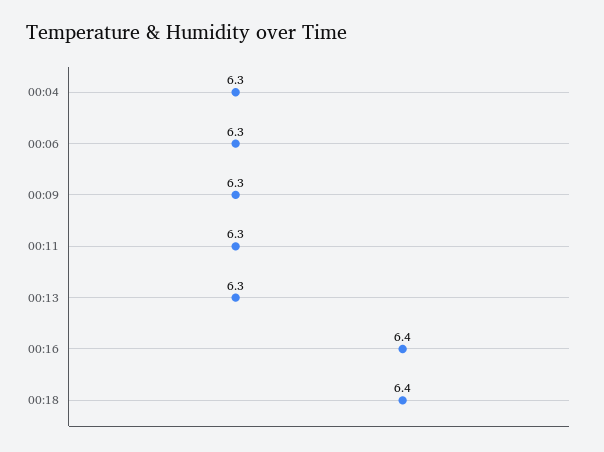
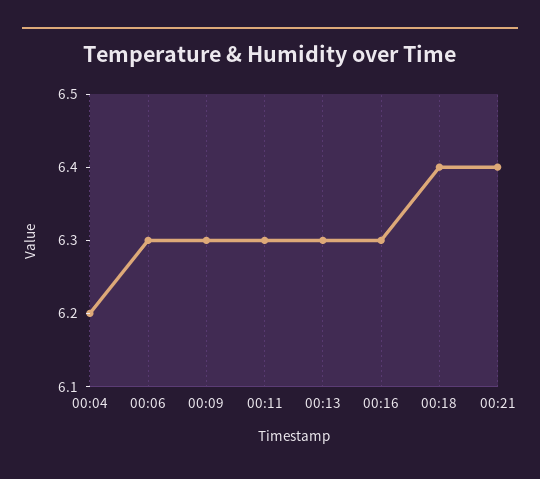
00:04: 6.3 -> 6.2
00:16: 6.4 -> 6.3
00:21: none -> 6.4

